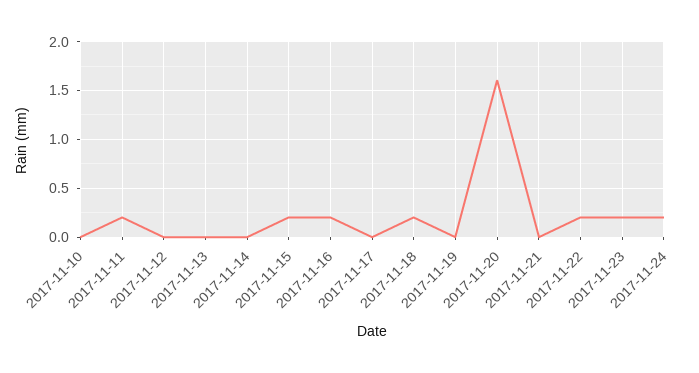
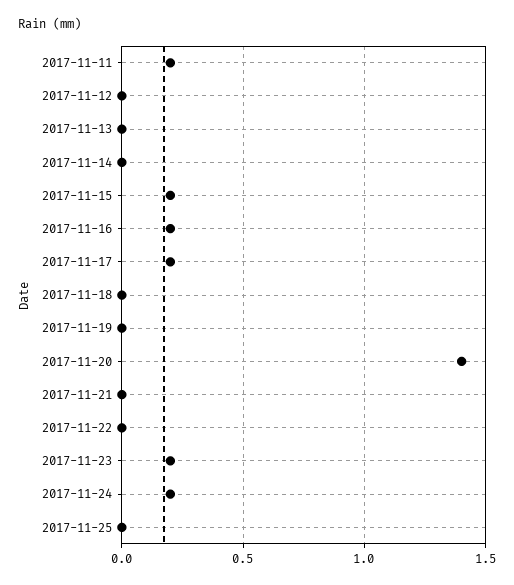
2017-11-10: 0 -> none
2017-11-17: 0 -> 0.2
2017-11-18: 0.2 -> 0
2017-11-20: 1.6 -> 1.4
2017-11-22: 0.2 -> 0
2017-11-25: none -> 0

